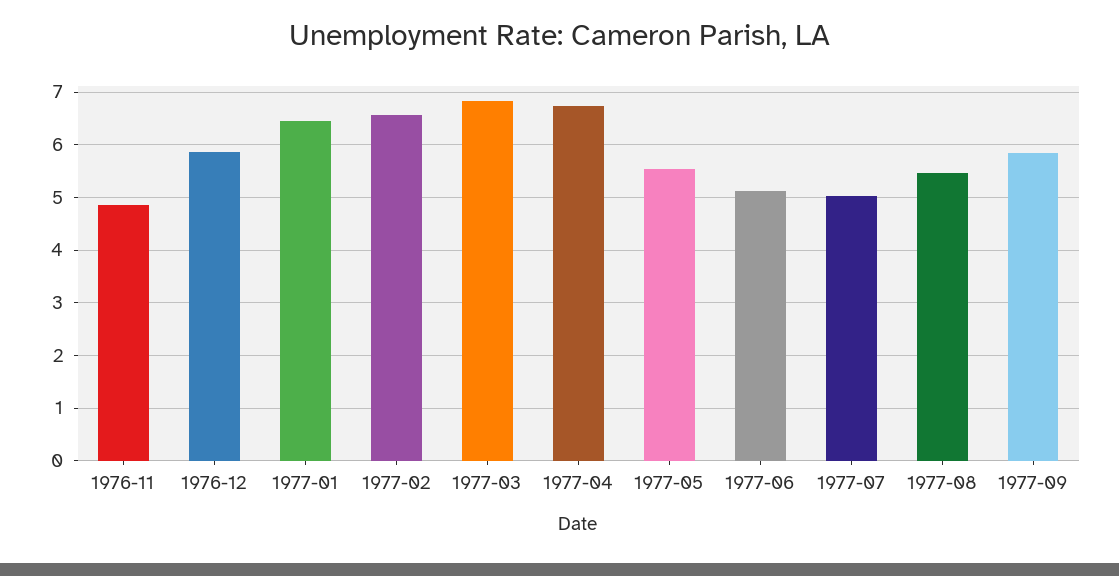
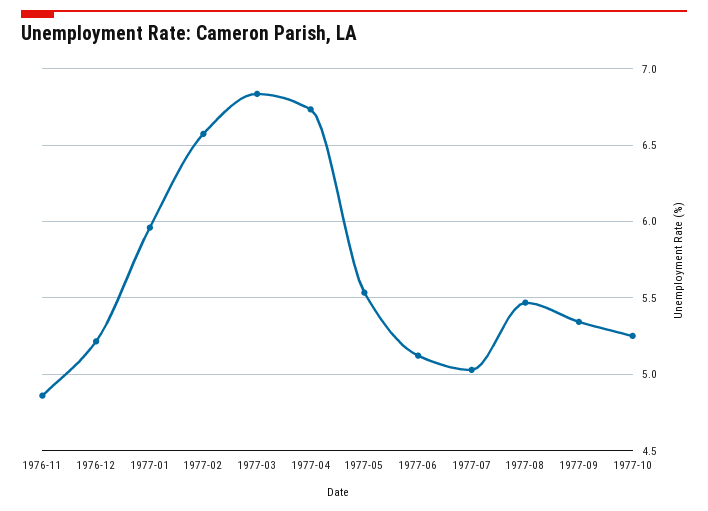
1976-12: 5.8 -> 5.2
1977-01: 6.4 -> 5.95
1977-09: 5.8 -> 5.35
1977-10: none -> 5.25

